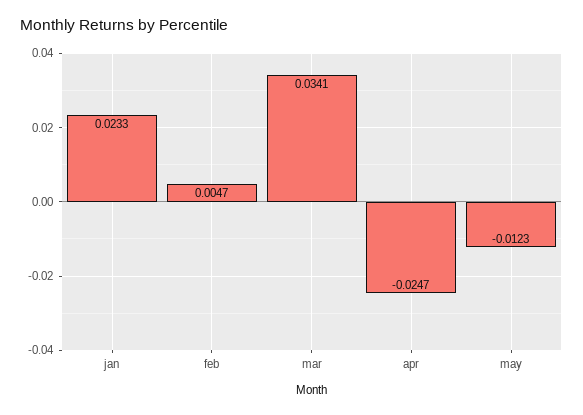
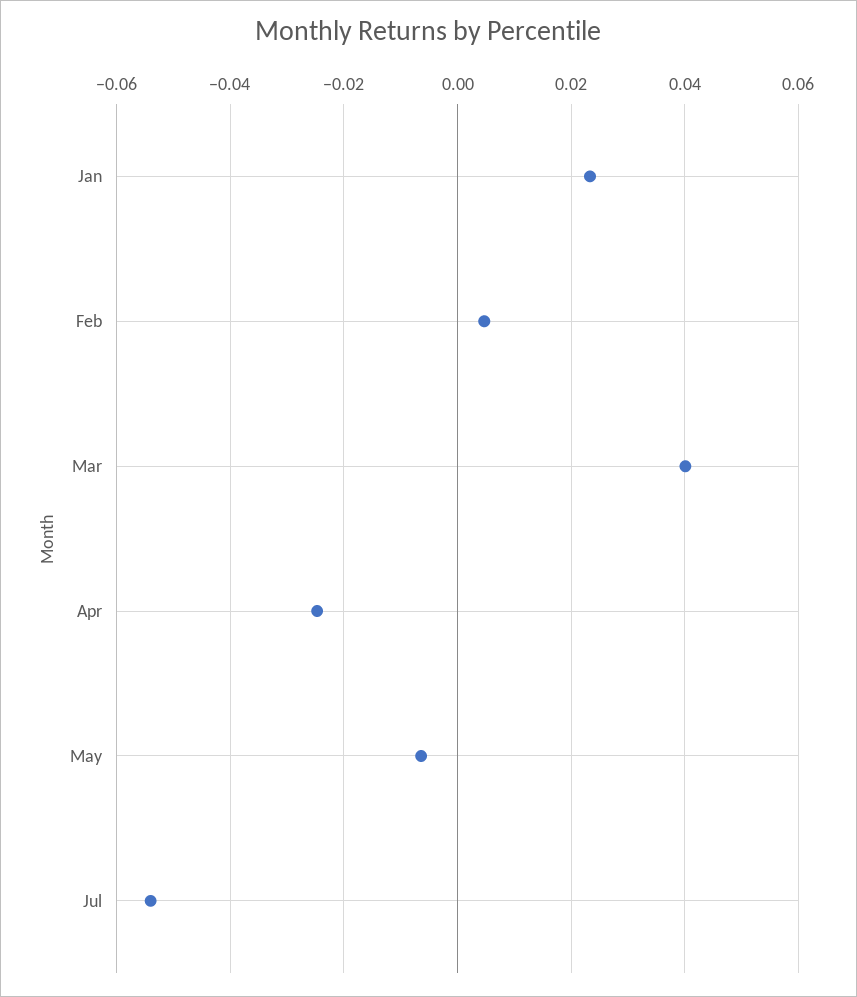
mar: 0.0341 -> 0.04
may: -0.0123 -> -0.006
Jul: none -> -0.054

